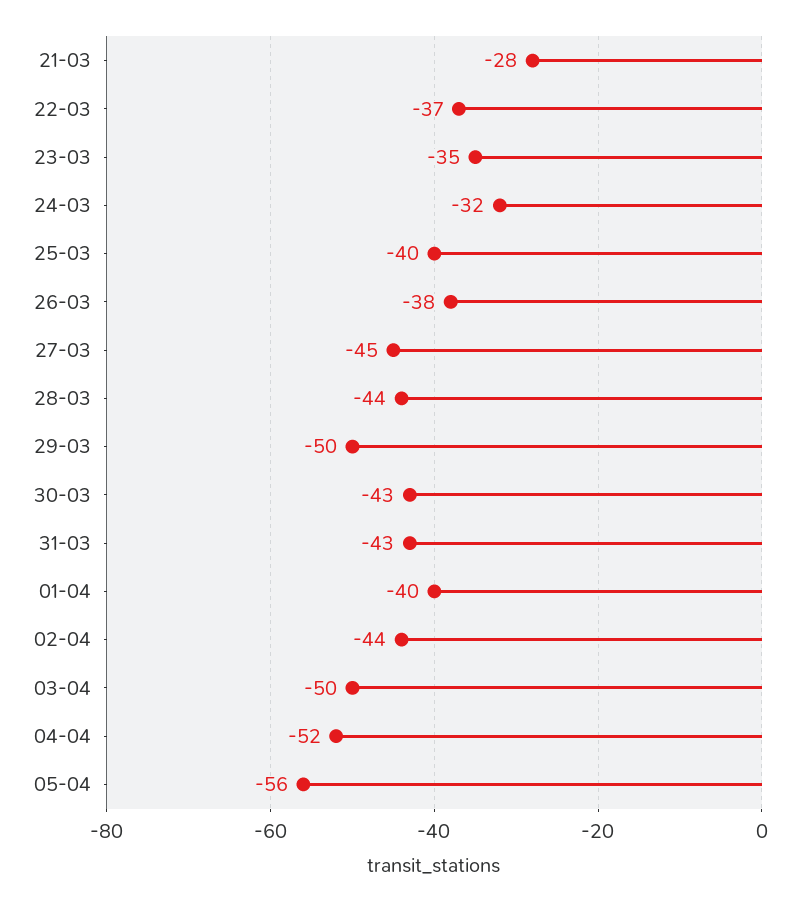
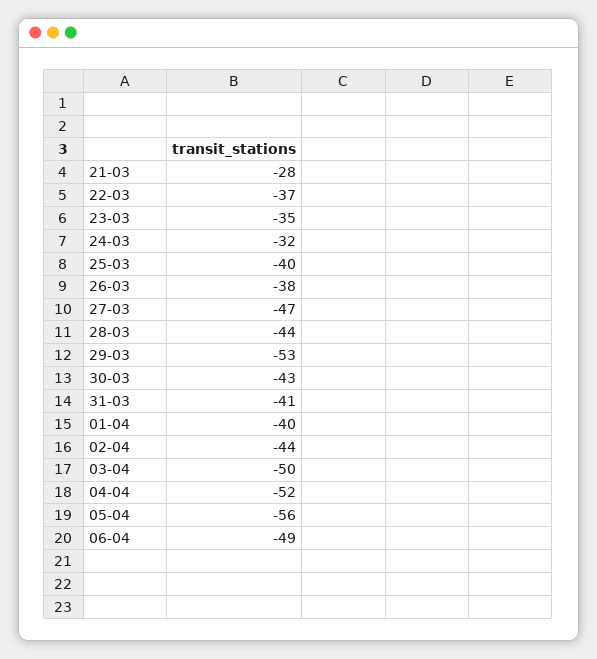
27-03: -45 -> -47
29-03: -50 -> -53
31-03: -43 -> -41
06-04: none -> -49

